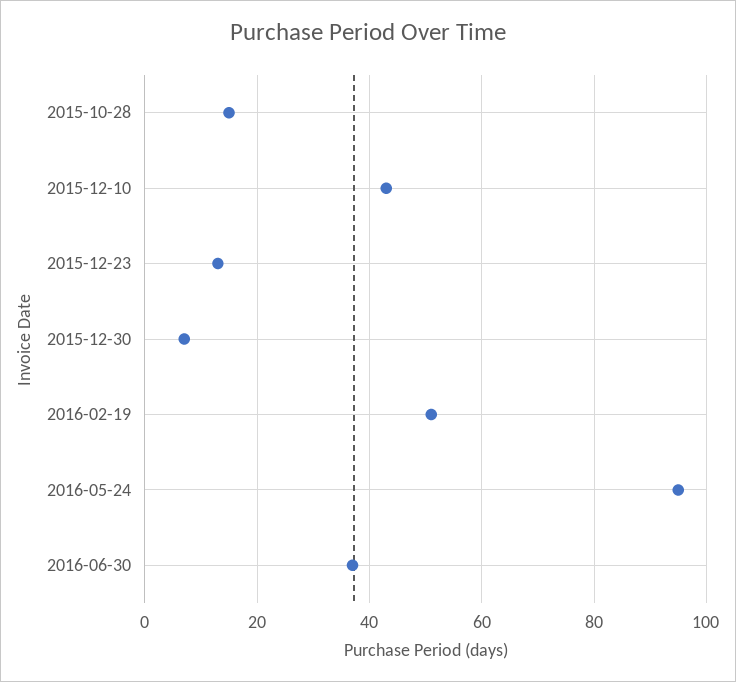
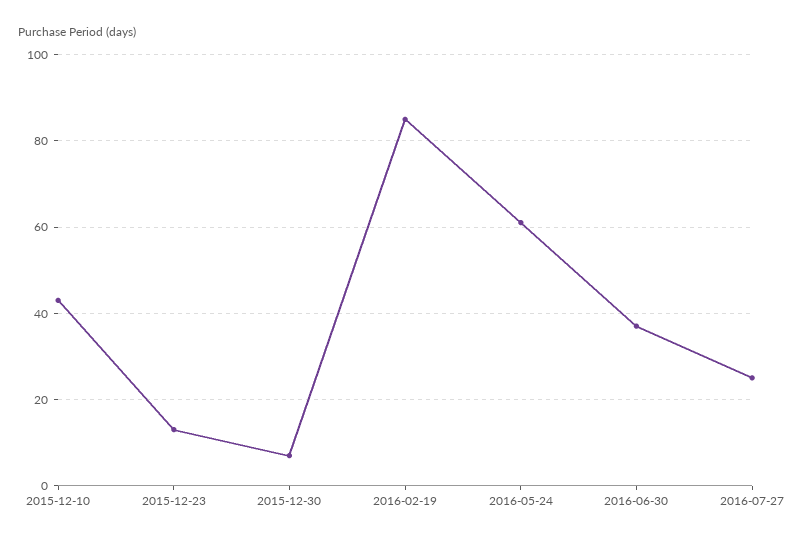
2015-10-28: 15 -> none
2016-02-19: 50 -> 85
2016-05-24: 95 -> 60
2016-07-27: none -> 25

